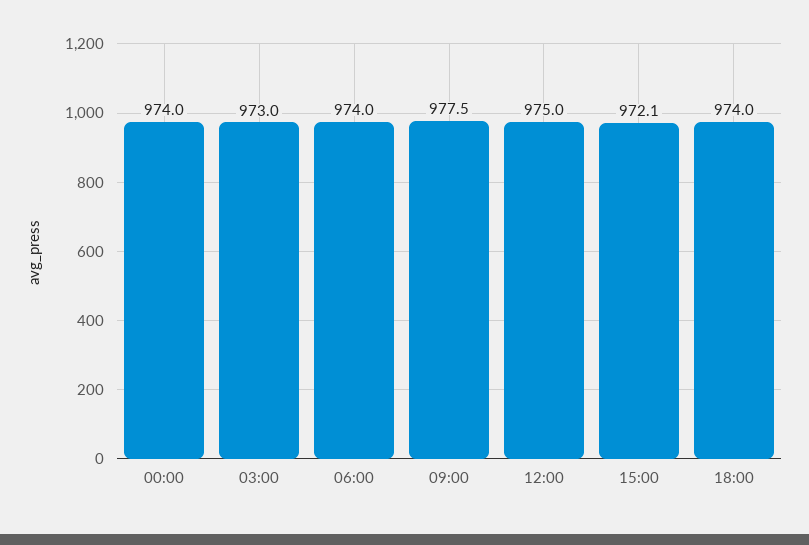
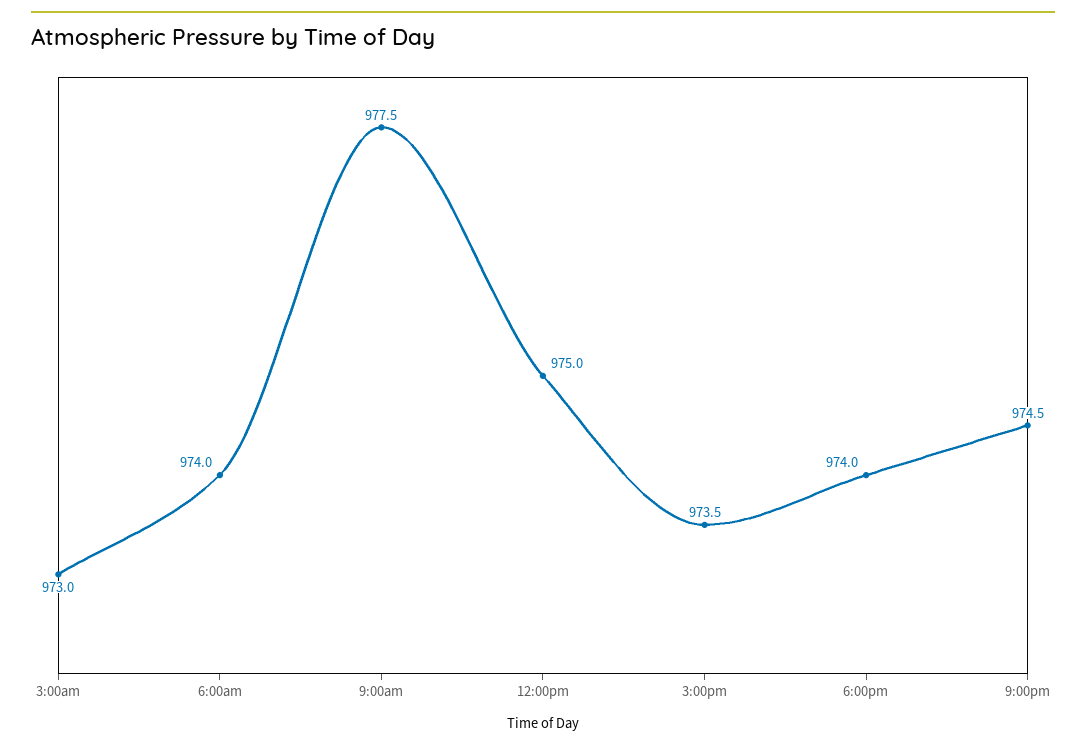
00:00: 974 -> none
15:00: 972.1 -> 973.5
9:00pm: none -> 974.5

